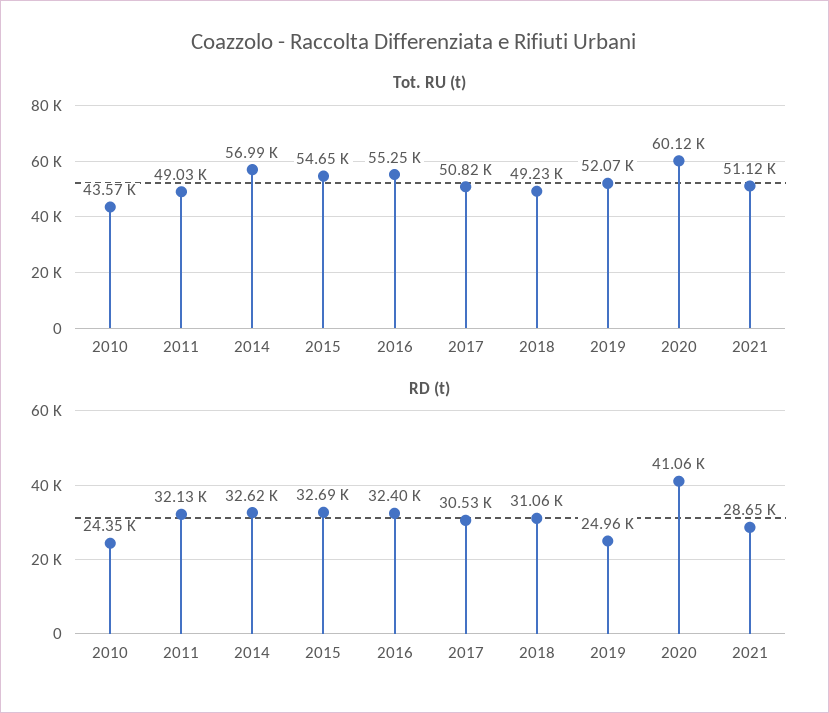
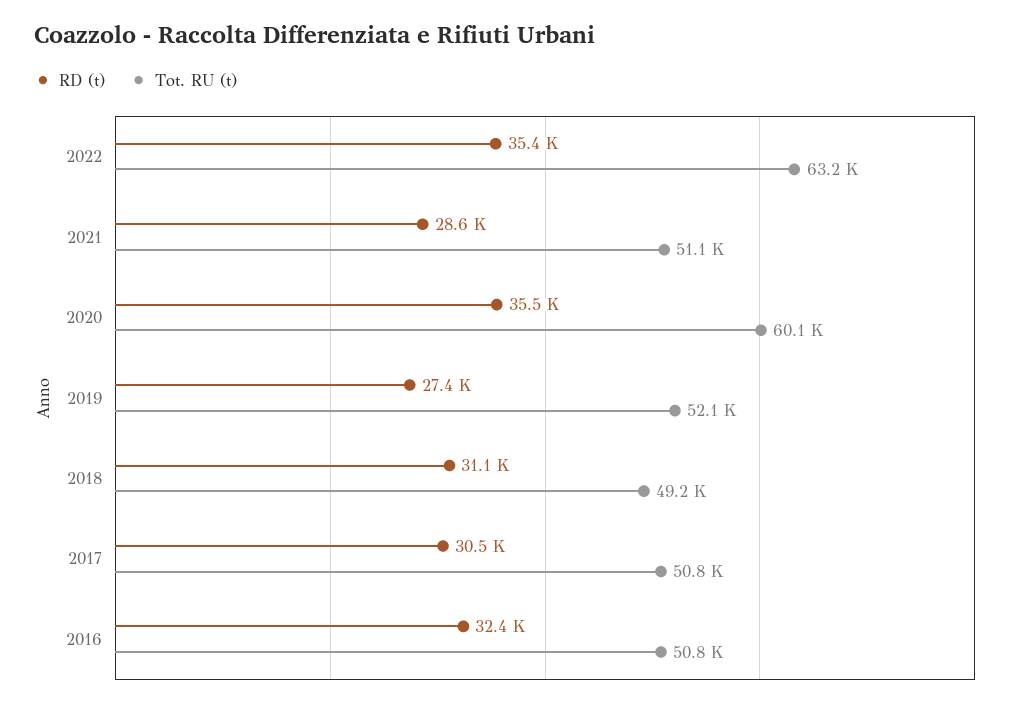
Tot. RU (t), 2010: 43570 -> none
Tot. RU (t), 2011: 49030 -> none
Tot. RU (t), 2014: 56990 -> none
Tot. RU (t), 2015: 54650 -> none
Tot. RU (t), 2016: 55250 -> 50800
RD (t), 2010: 24350 -> none
RD (t), 2011: 32130 -> none
RD (t), 2014: 32620 -> none
RD (t), 2015: 32690 -> none
RD (t), 2019: 24960 -> 27400
RD (t), 2020: 41060 -> 35500
RD (t), 2022: none -> 35400
Tot. RU (t), 2022: none -> 63200

